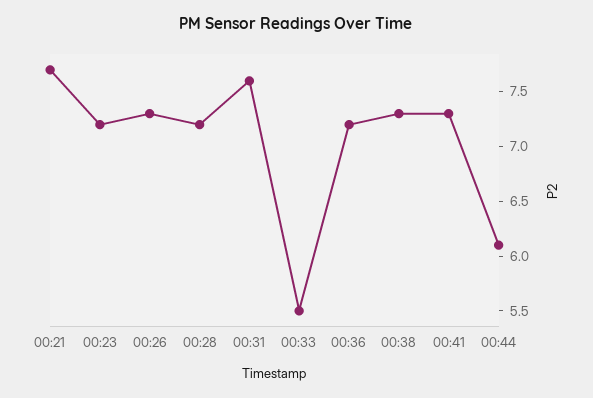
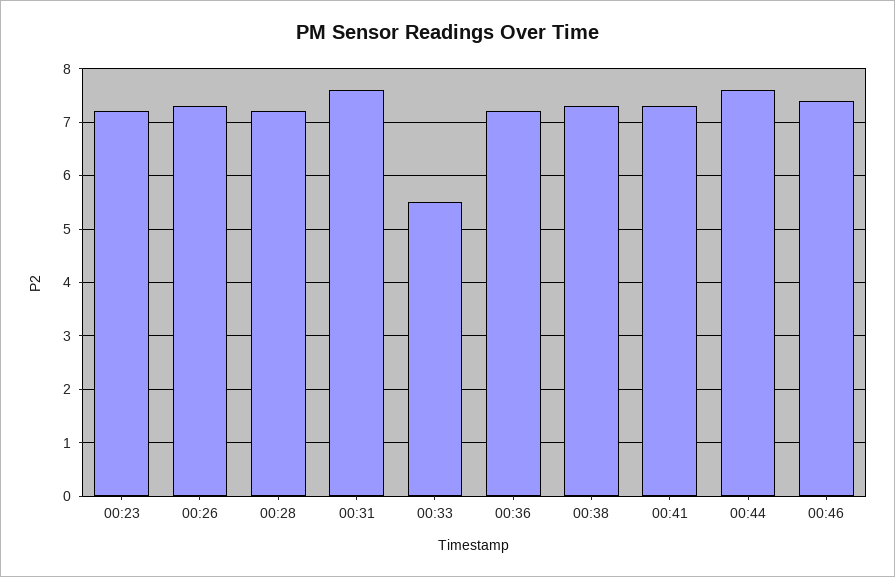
00:21: 7.7 -> none
00:44: 6.1 -> 7.5
00:46: none -> 7.5

